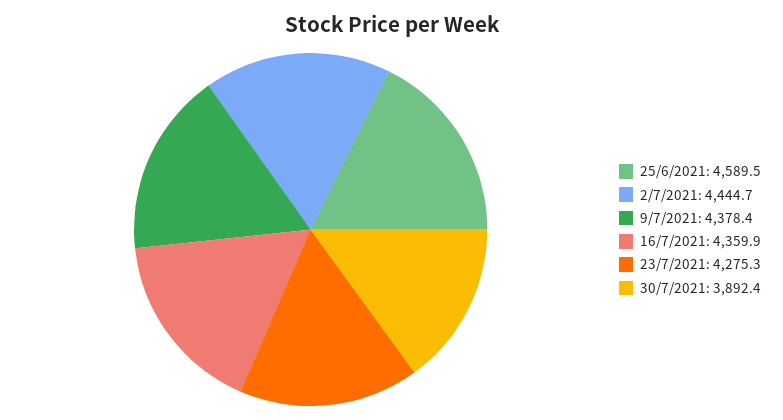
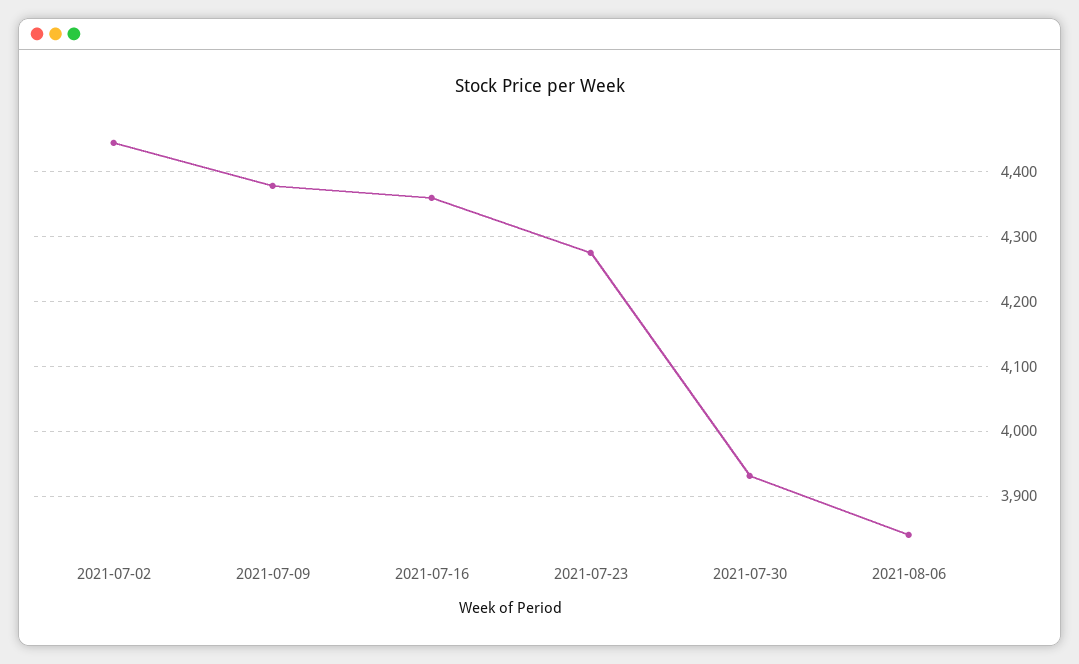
25/6/2021: 4589.5 -> none
30/7/2021: 3892.4 -> 3930
2021-08-06: none -> 3840

